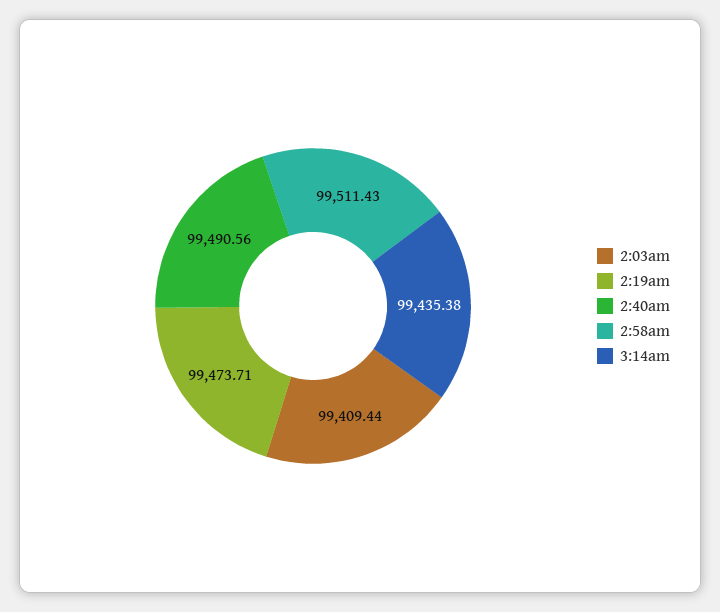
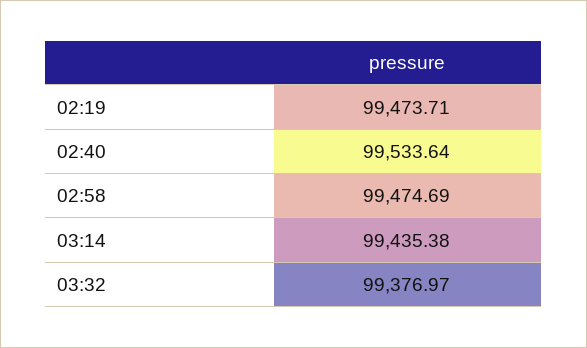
2:03am: 99409.44 -> none
2:40am: 99490.56 -> 99533.64
2:58am: 99511.43 -> 99474.69
03:32: none -> 99376.97

